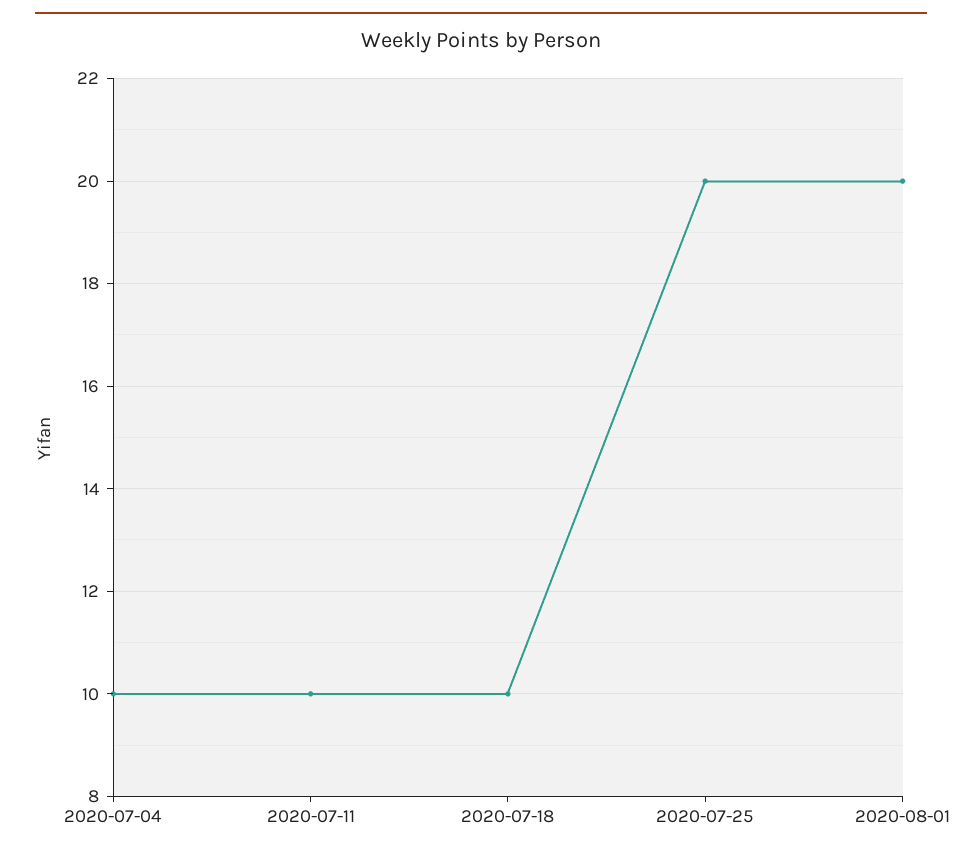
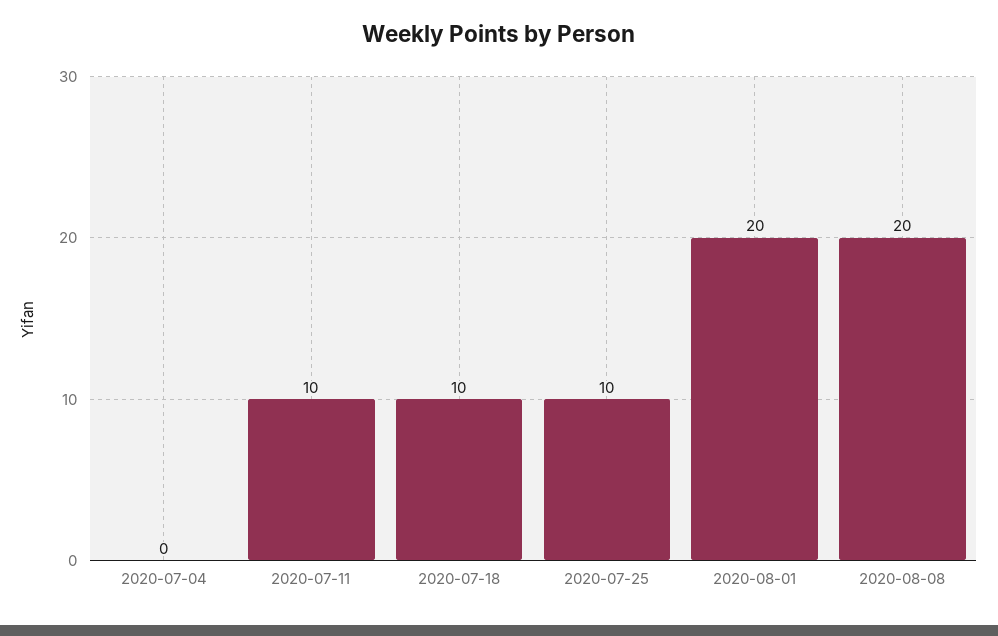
2020-07-04: 10 -> 0
2020-07-25: 20 -> 10
2020-08-08: none -> 20

